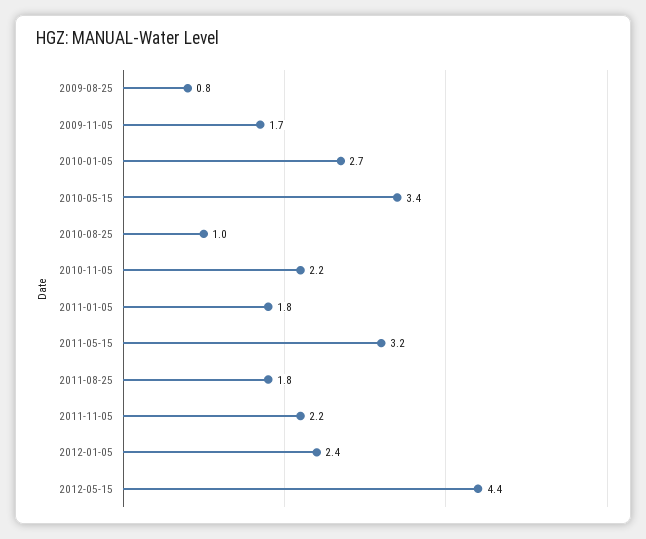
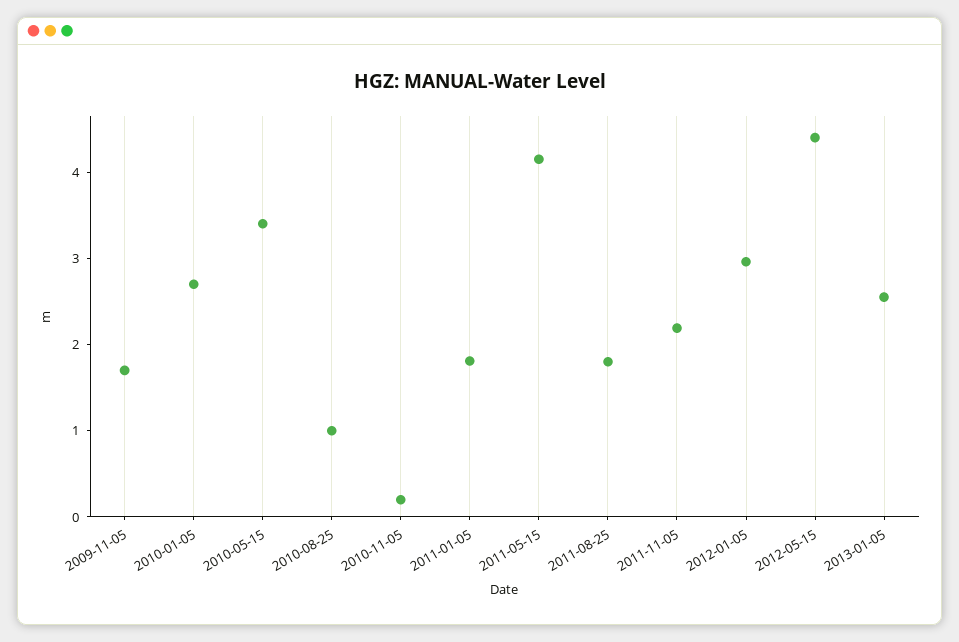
2009-08-25: 0.8 -> none
2010-11-05: 2.2 -> 0.2
2011-05-15: 3.2 -> 4.2
2012-01-05: 2.4 -> 3
2013-01-05: none -> 2.6

